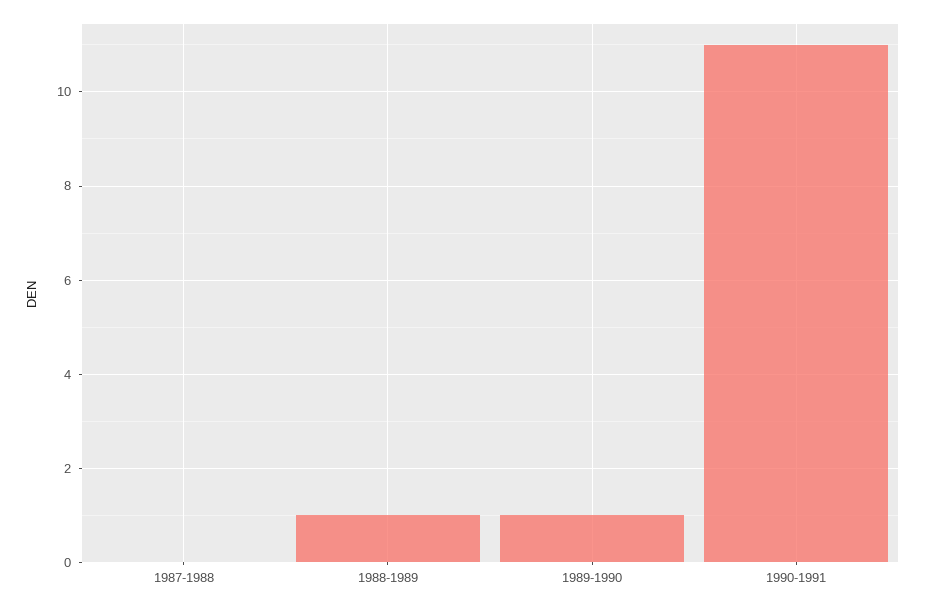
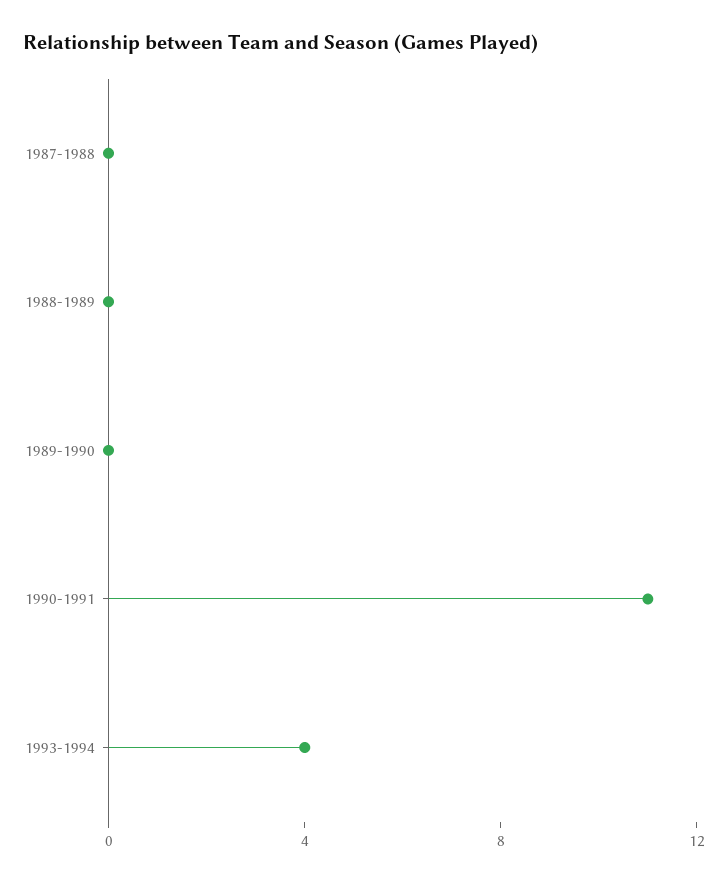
1988-1989: 1 -> 0
1989-1990: 1 -> 0
1993-1994: none -> 4

